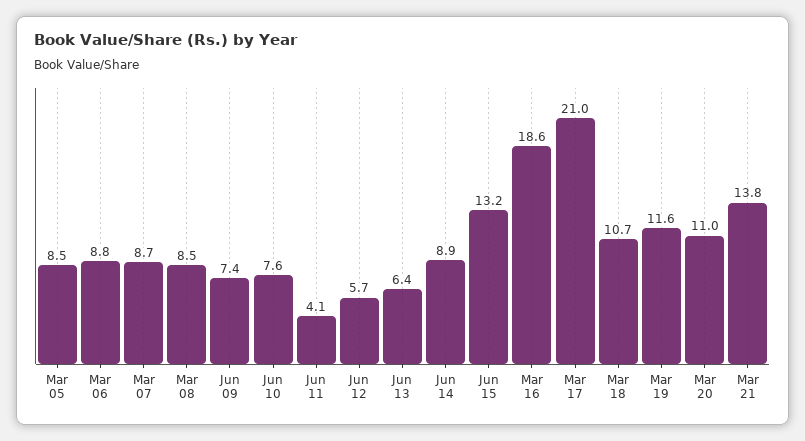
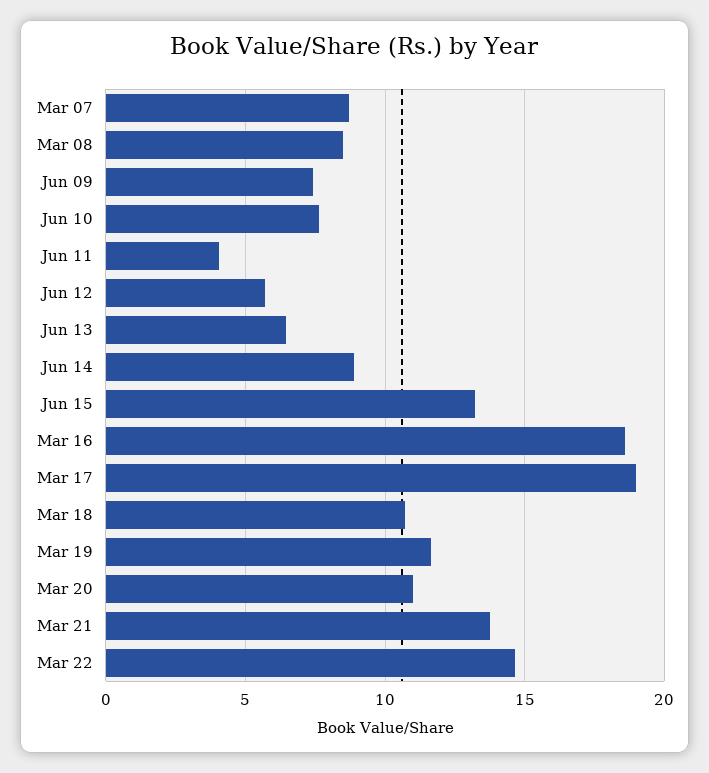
Mar 05: 8.5 -> none
Mar 06: 8.8 -> none
Mar 17: 21 -> 19
Mar 22: none -> 14.5

